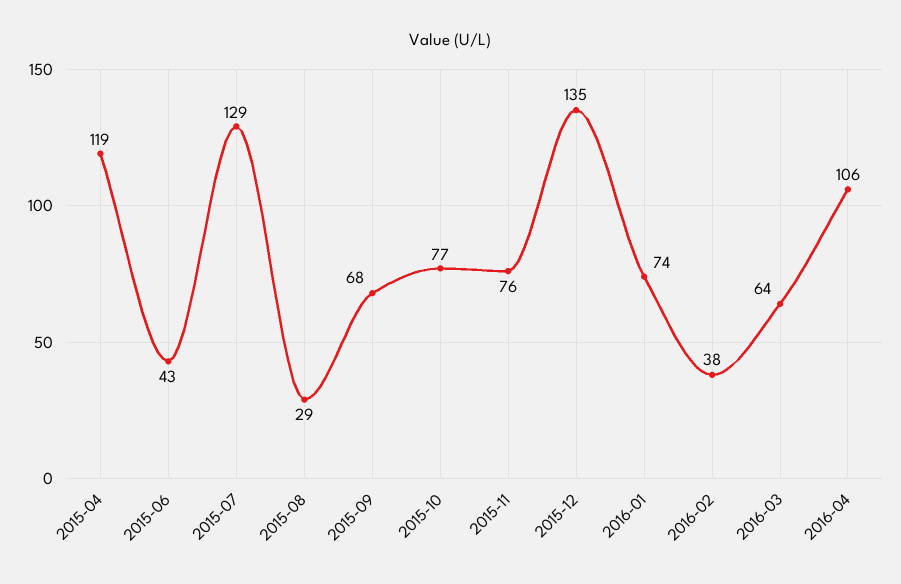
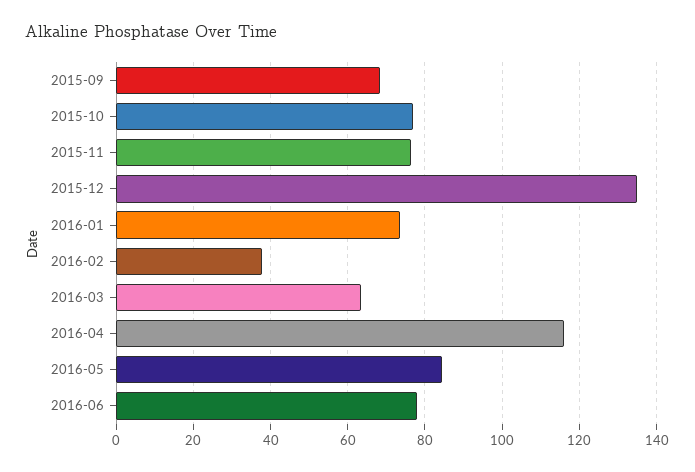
2015-04: 119 -> none
2015-06: 43 -> none
2015-07: 129 -> none
2015-08: 29 -> none
2016-04: 106 -> 116
2016-05: none -> 84
2016-06: none -> 78

